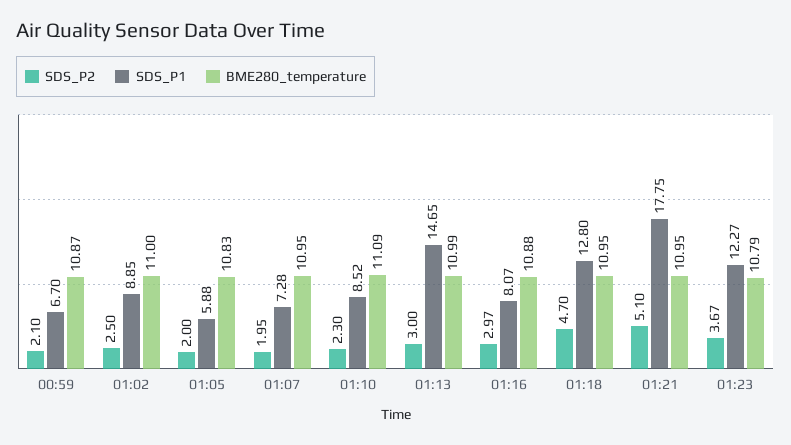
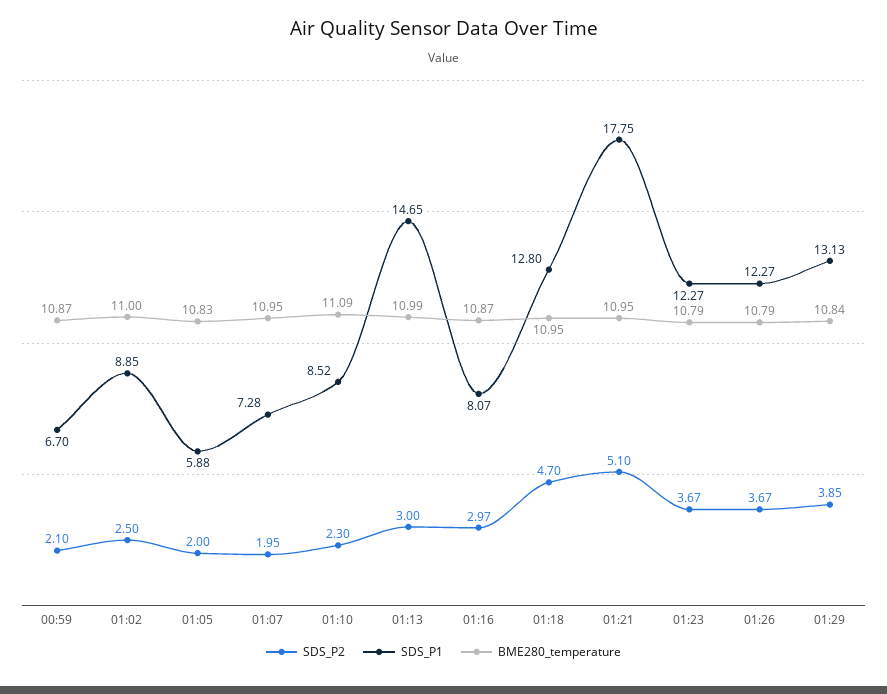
BME280_temperature, 01:16: 10.88 -> 10.87
SDS_P2, 01:26: none -> 3.67
SDS_P1, 01:26: none -> 12.27
BME280_temperature, 01:26: none -> 10.79
SDS_P2, 01:29: none -> 3.85
SDS_P1, 01:29: none -> 13.13
BME280_temperature, 01:29: none -> 10.84

